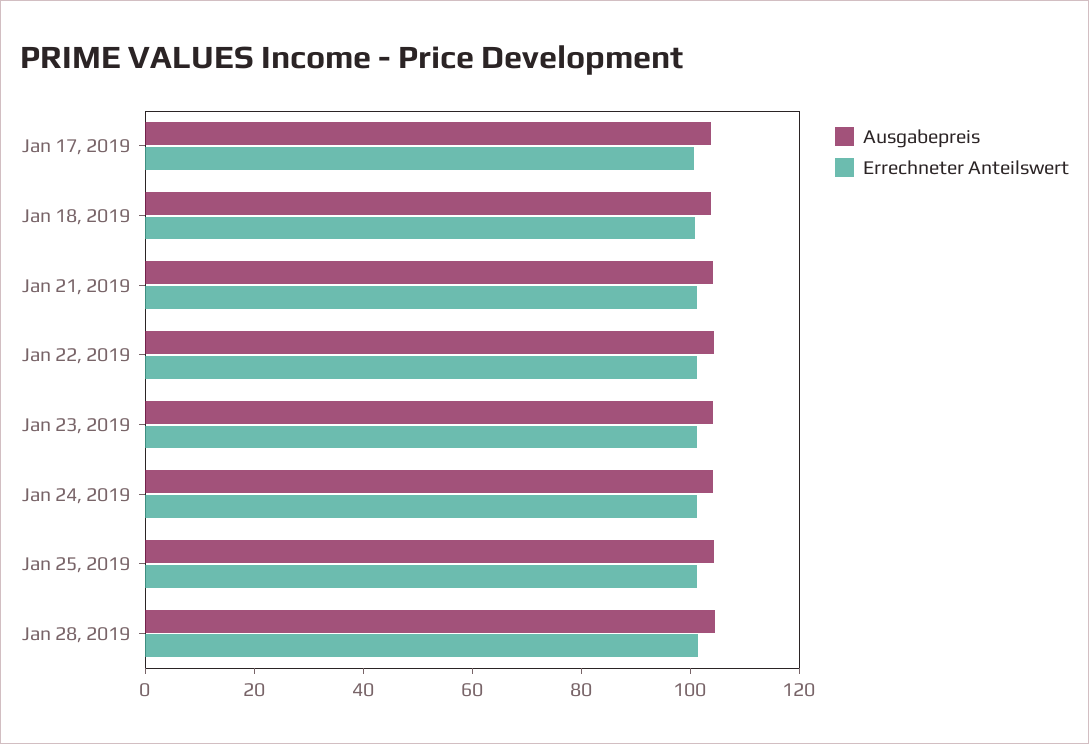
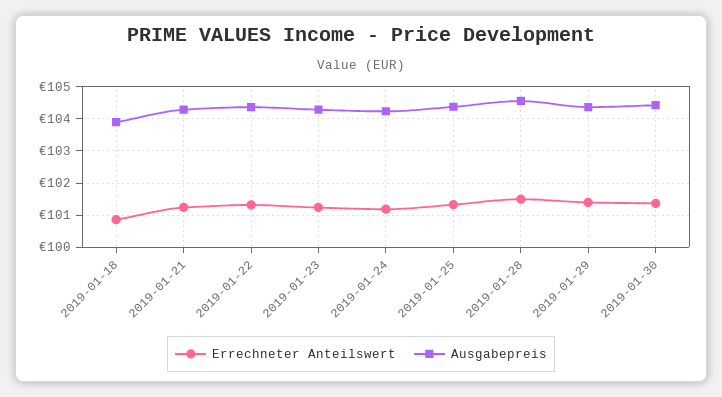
Ausgabepreis, Jan 17, 2019: 105 -> none
Errechneter Anteilswert, Jan 17, 2019: 100 -> none
Errechneter Anteilswert, 2019-01-29: none -> 101.4
Ausgabepreis, 2019-01-29: none -> 104.4
Errechneter Anteilswert, 2019-01-30: none -> 101.4
Ausgabepreis, 2019-01-30: none -> 104.4

